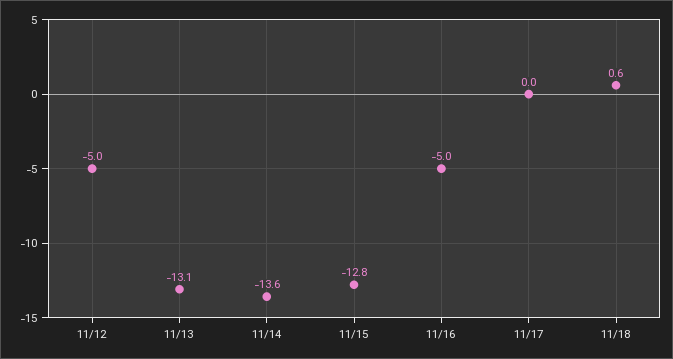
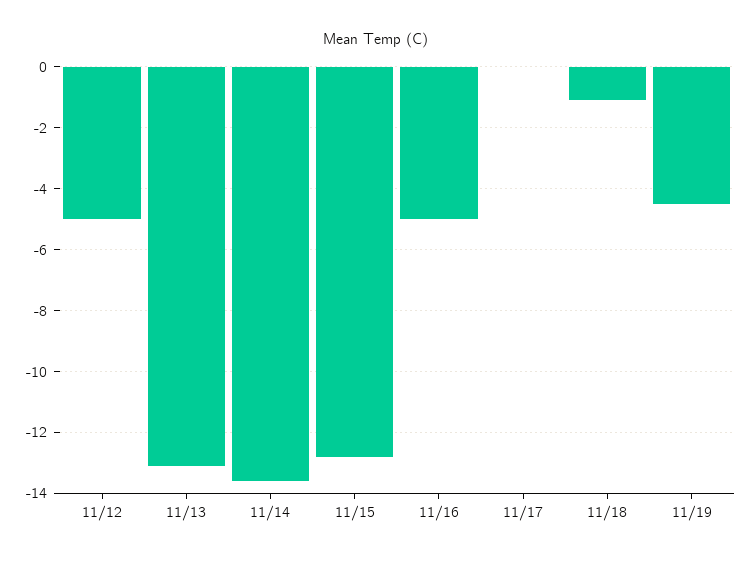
11/18: 0.6 -> -1
11/19: none -> -4.5

